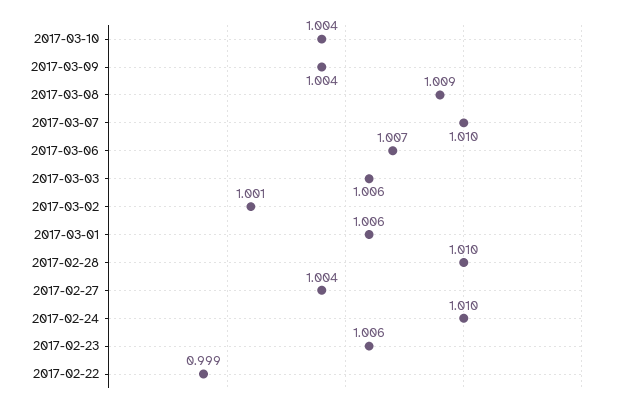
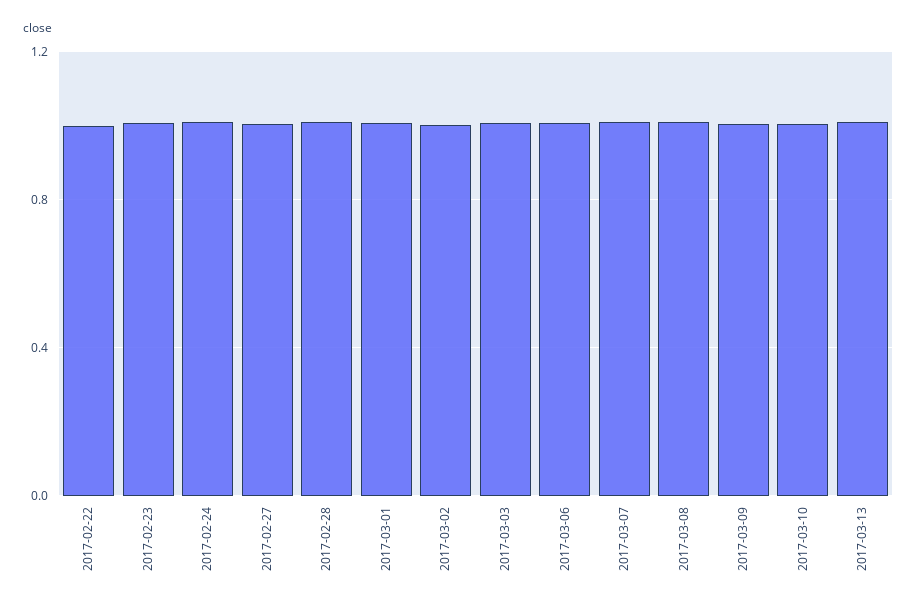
2017-03-13: none -> 1

